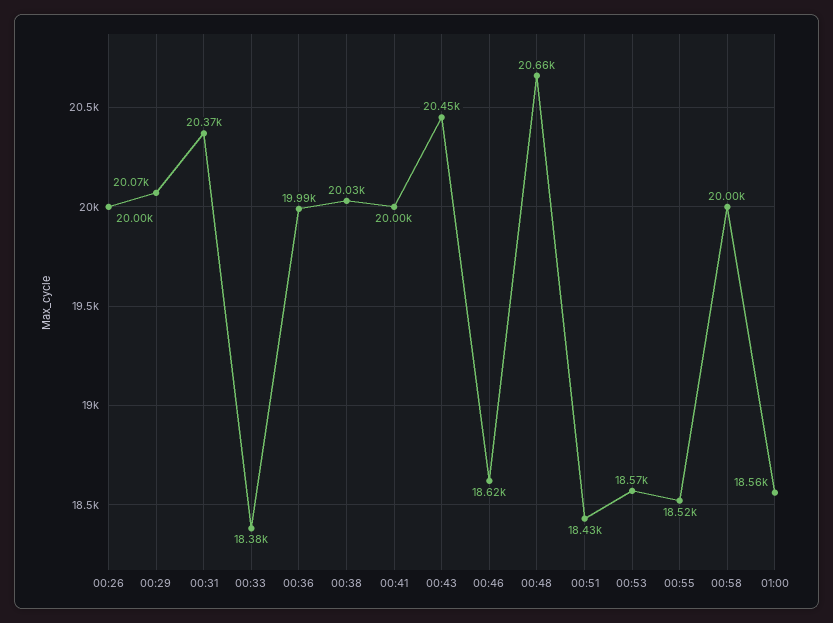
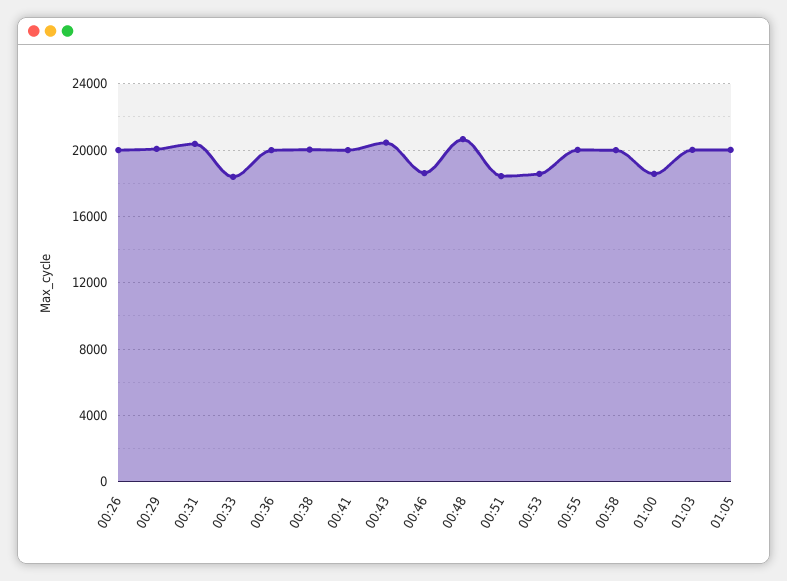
00:55: 18520 -> 20000
01:03: none -> 20000
01:05: none -> 20000

